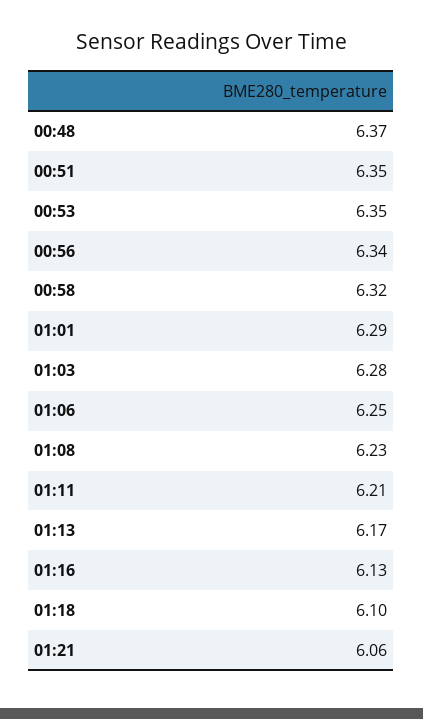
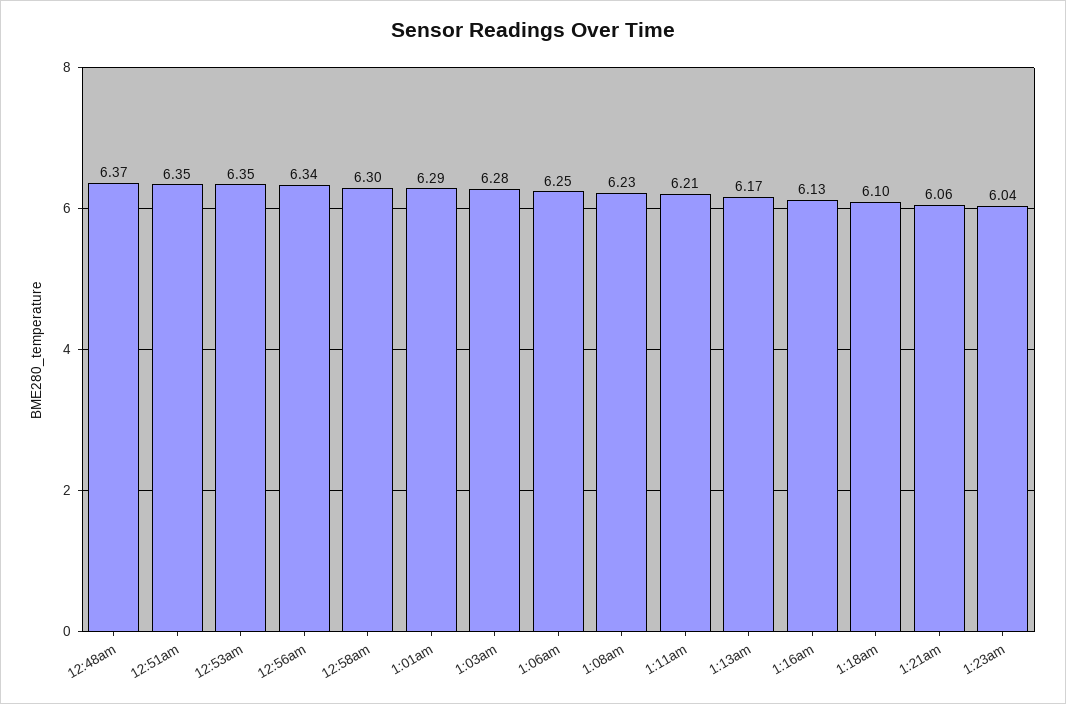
00:58: 6.32 -> 6.3
1:23am: none -> 6.04

